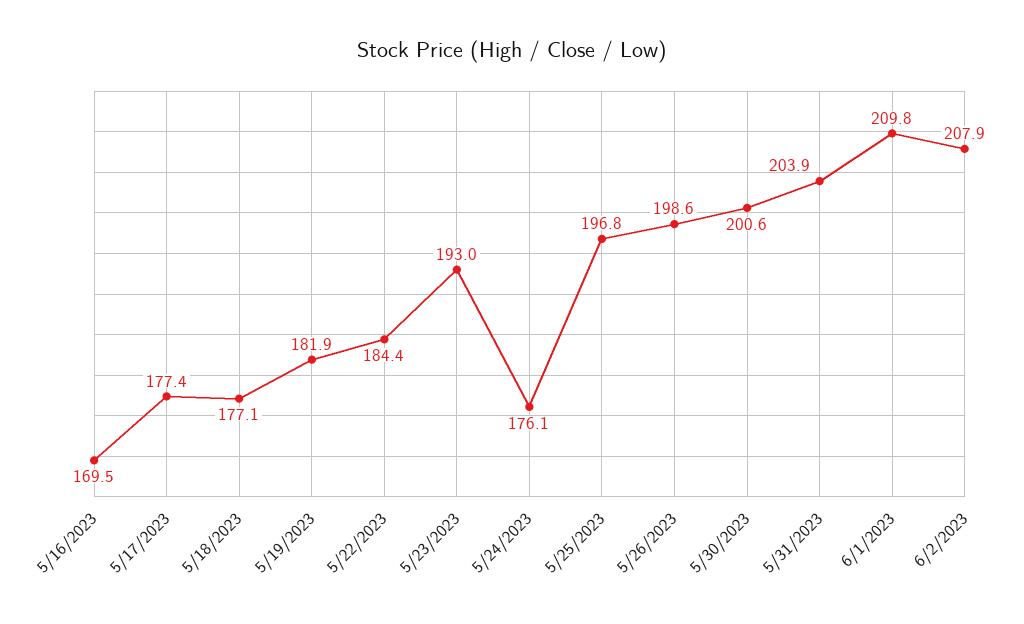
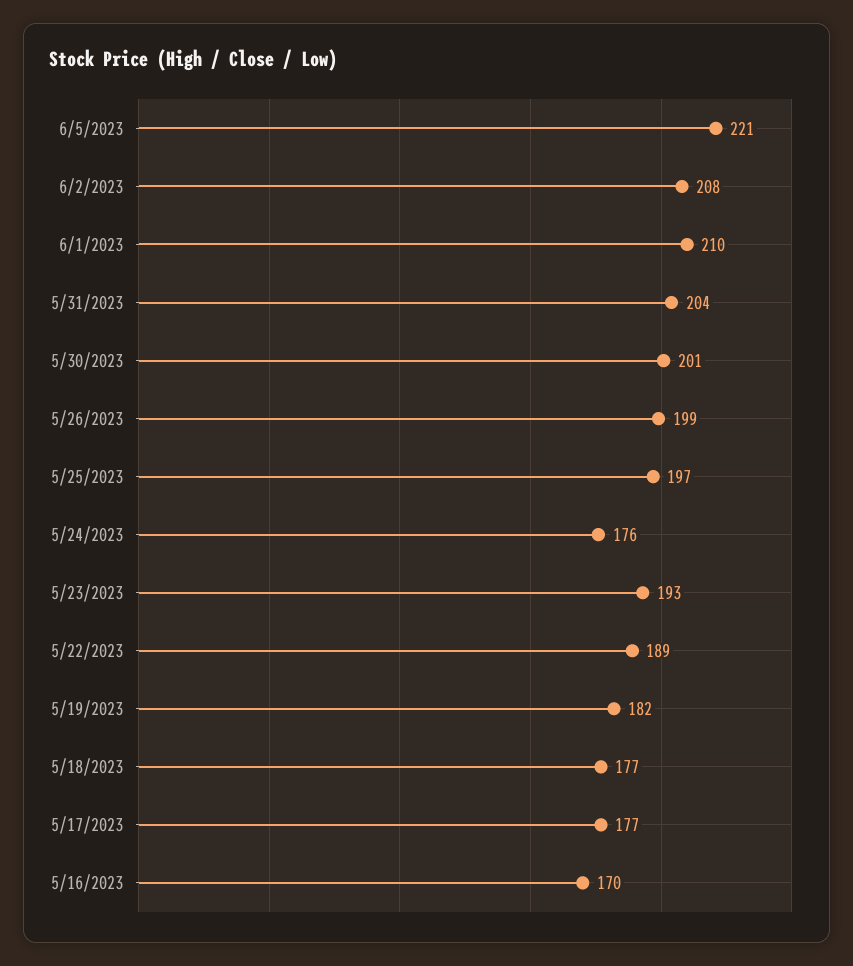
5/22/2023: 184.4 -> 189
6/5/2023: none -> 221

